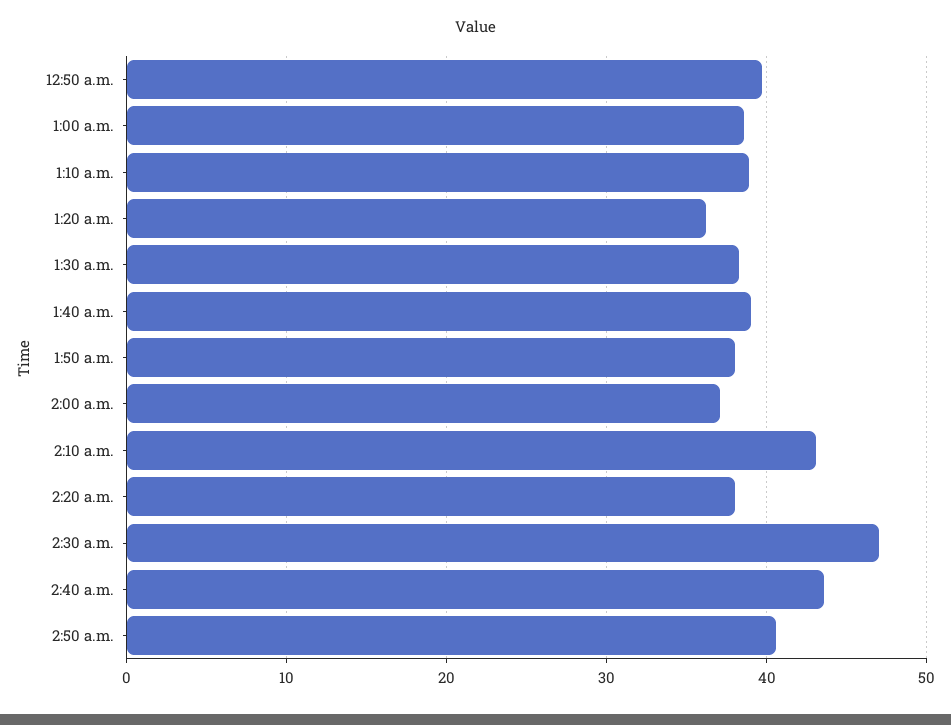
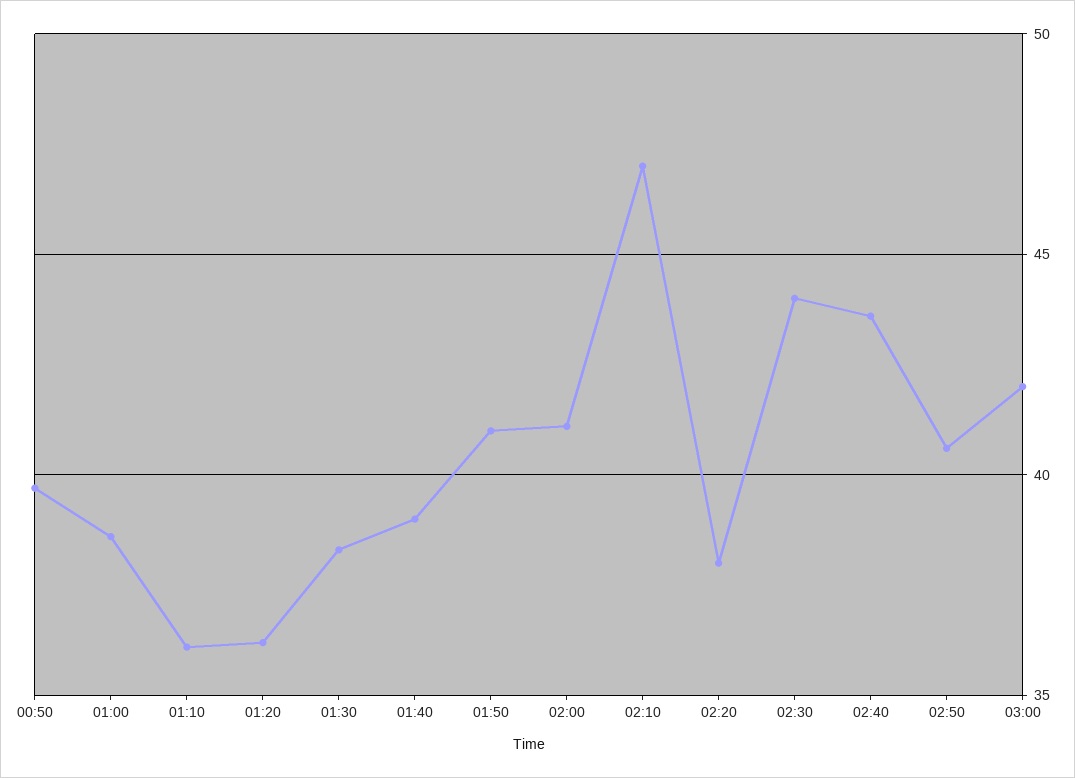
1:10 a.m.: 39 -> 36
1:50 a.m.: 38 -> 41
2:00 a.m.: 37 -> 41
2:10 a.m.: 43 -> 47
2:30 a.m.: 47 -> 44
03:00: none -> 42

